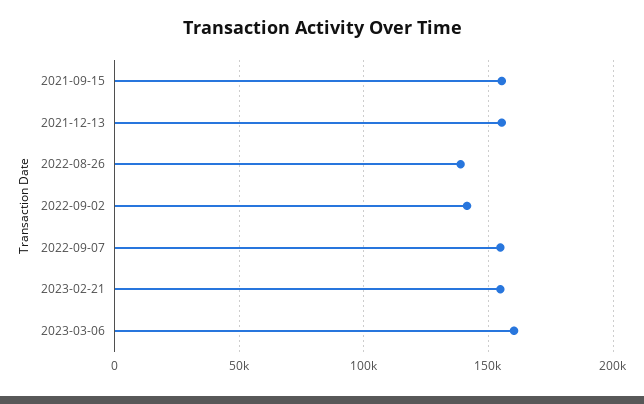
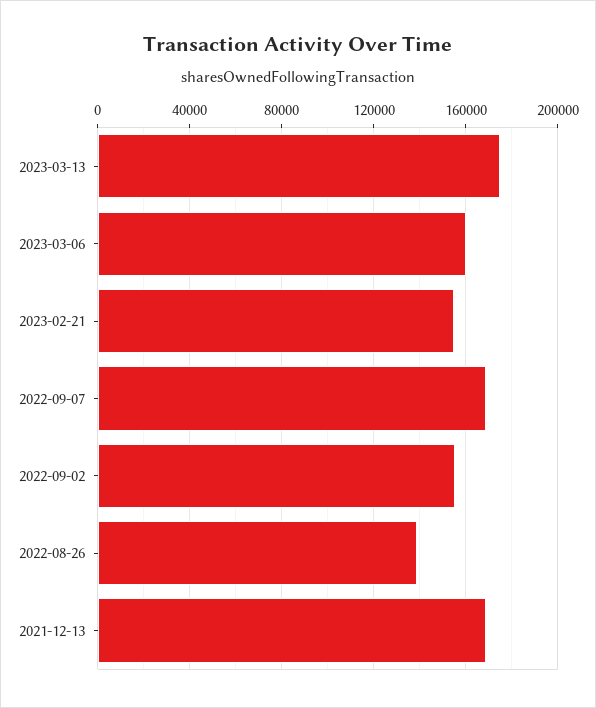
2021-09-15: 155000 -> none
2021-12-13: 155000 -> 170000
2022-09-02: 140000 -> 155000
2022-09-07: 155000 -> 170000
2023-03-13: none -> 175000

